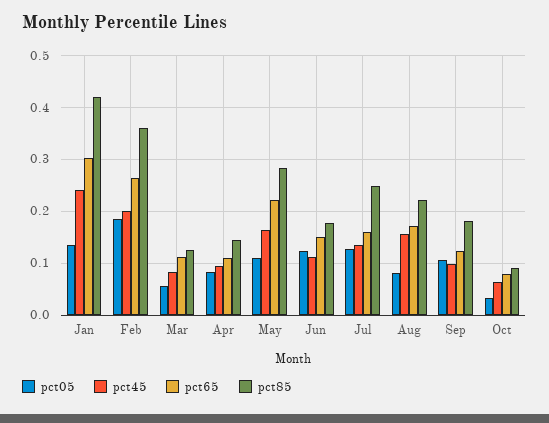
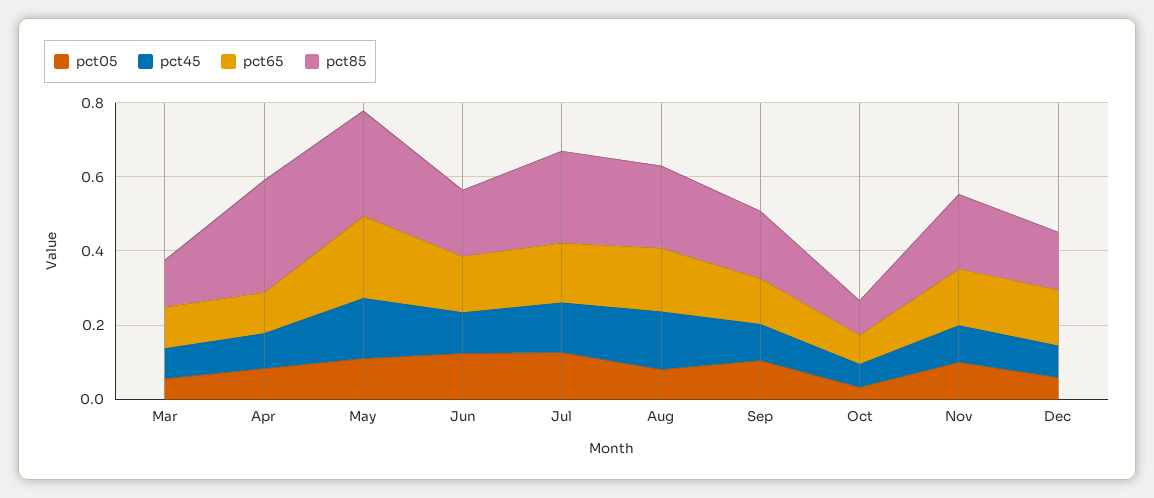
pct05, Jan: 0.14 -> none
pct45, Jan: 0.24 -> none
pct65, Jan: 0.3 -> none
pct85, Jan: 0.42 -> none
pct05, Feb: 0.18 -> none
pct45, Feb: 0.2 -> none
pct65, Feb: 0.26 -> none
pct85, Feb: 0.36 -> none
pct85, Apr: 0.14 -> 0.3
pct05, Nov: none -> 0.1
pct45, Nov: none -> 0.1
pct65, Nov: none -> 0.15
pct85, Nov: none -> 0.2
pct05, Dec: none -> 0.05
pct45, Dec: none -> 0.1
pct65, Dec: none -> 0.15
pct85, Dec: none -> 0.15

